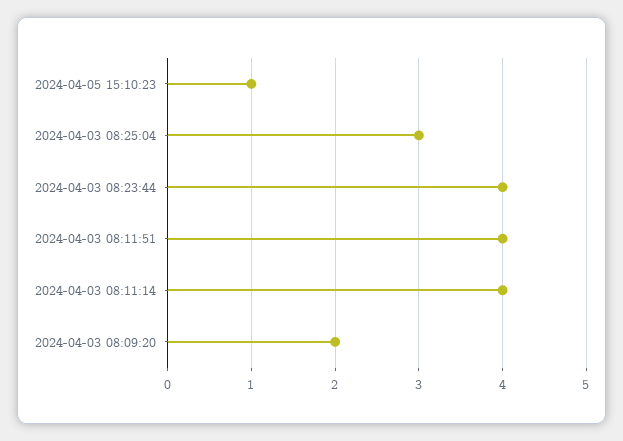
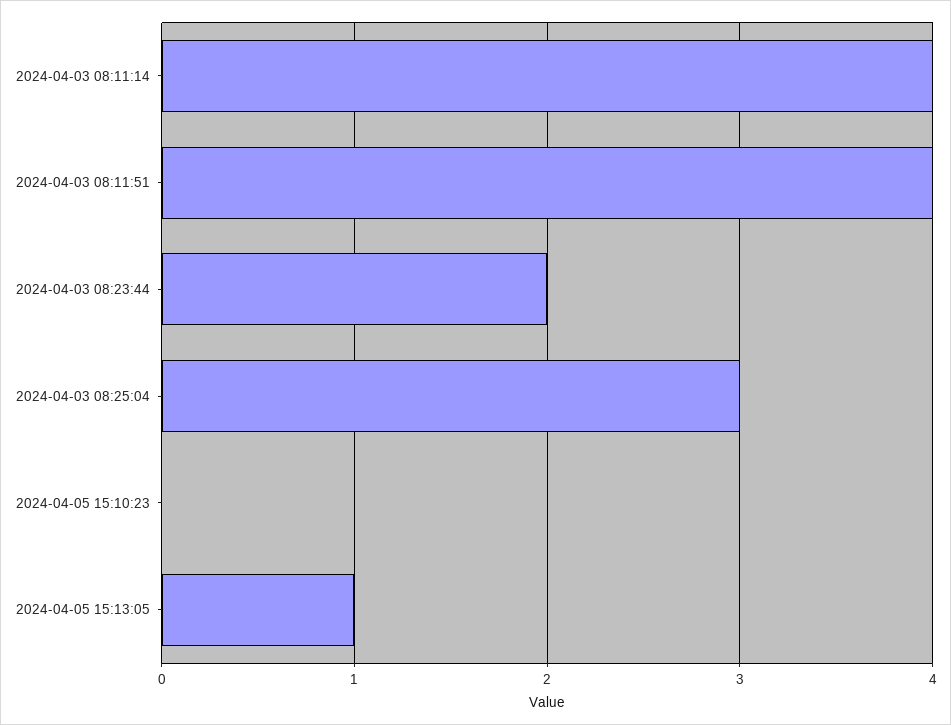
2024-04-05 15:10:23: 1 -> 0
2024-04-03 08:23:44: 4 -> 2
2024-04-03 08:09:20: 2 -> none
2024-04-05 15:13:05: none -> 1

